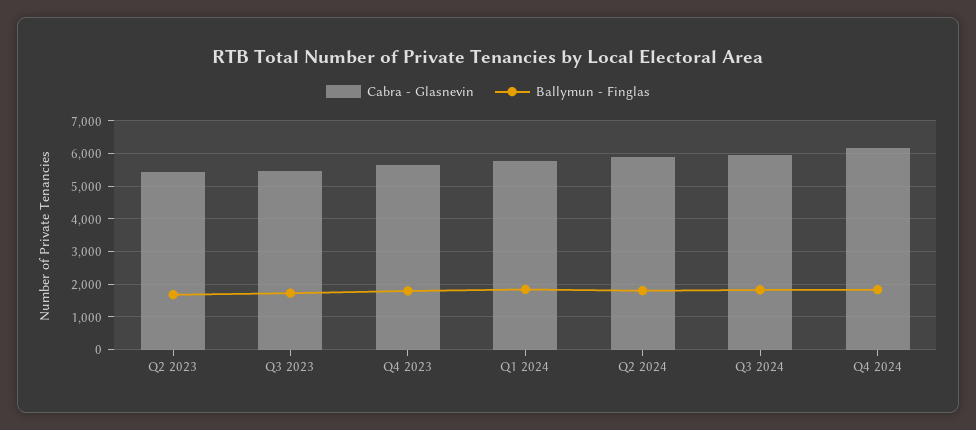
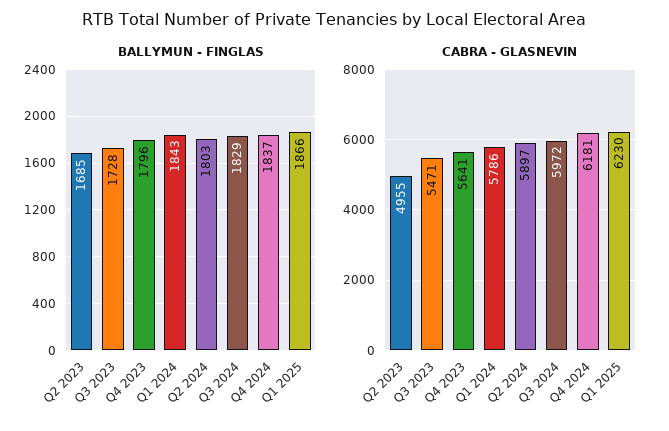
Cabra - Glasnevin, Q2 2023: 5400 -> 4955
Ballymun - Finglas, Q1 2025: none -> 1866
Cabra - Glasnevin, Q1 2025: none -> 6230

